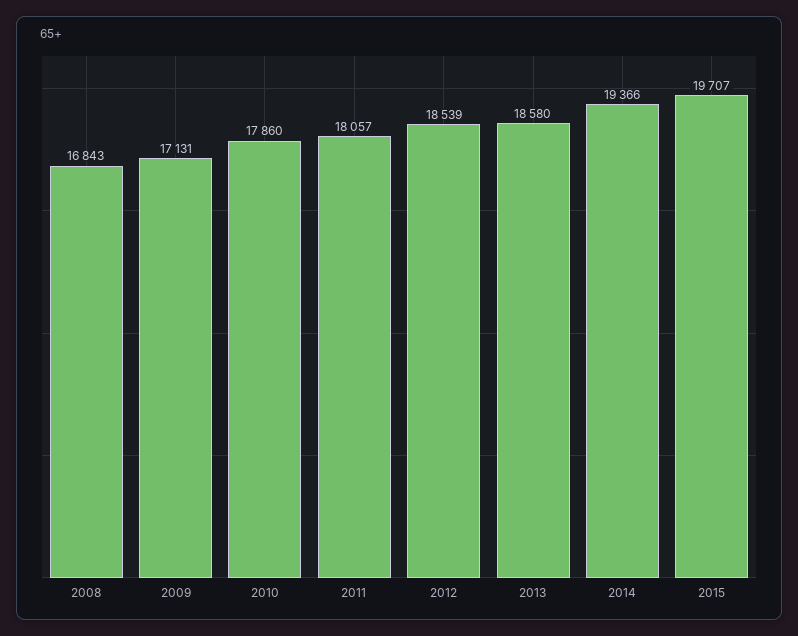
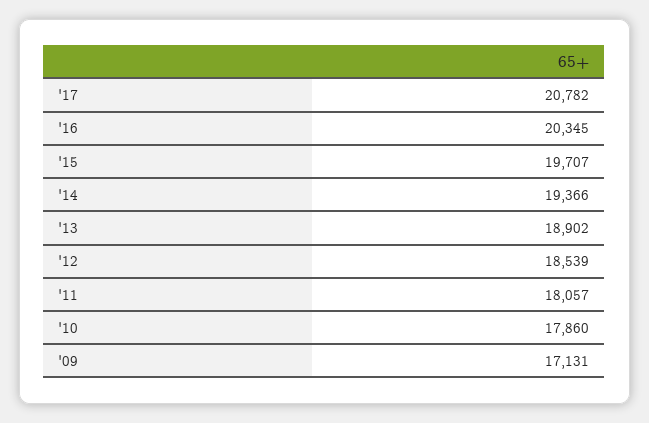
2008: 16843 -> none
2013: 18580 -> 18902
'17: none -> 20782
'16: none -> 20345

